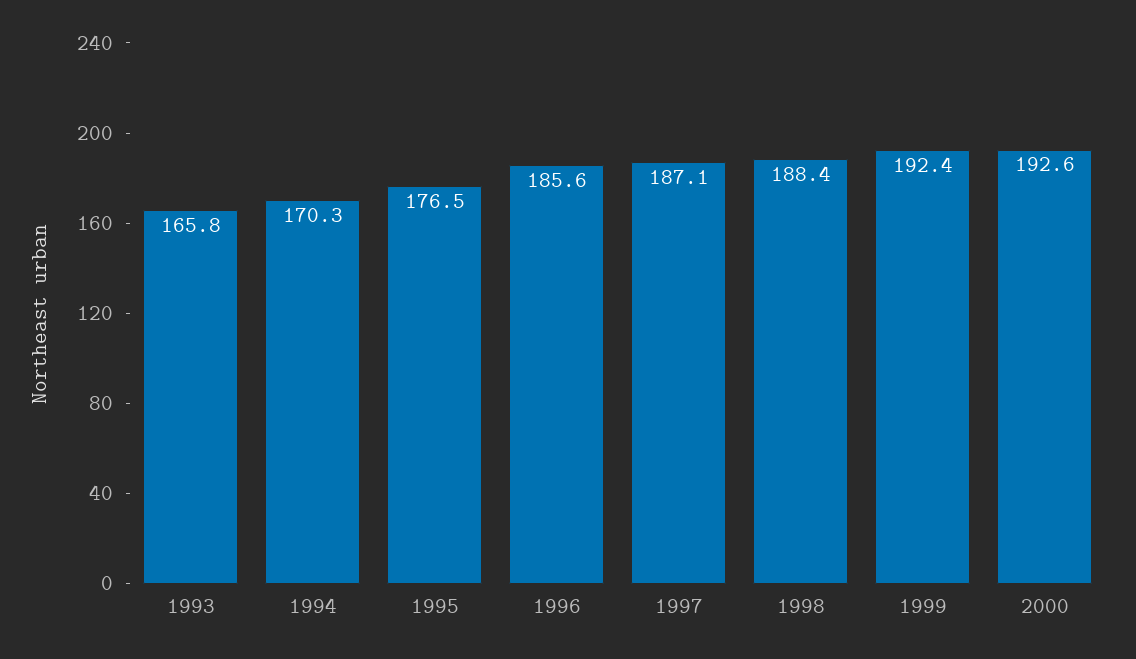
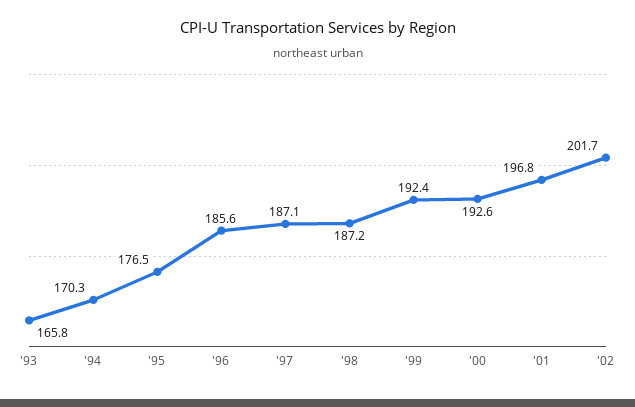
1998: 188.4 -> 187.2
'01: none -> 196.8
'02: none -> 201.7

